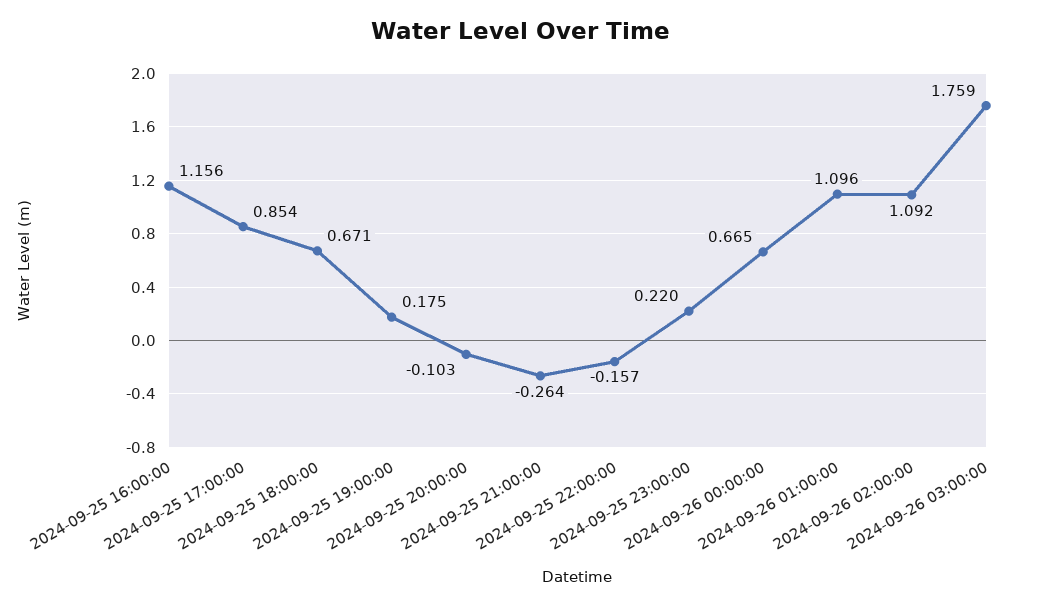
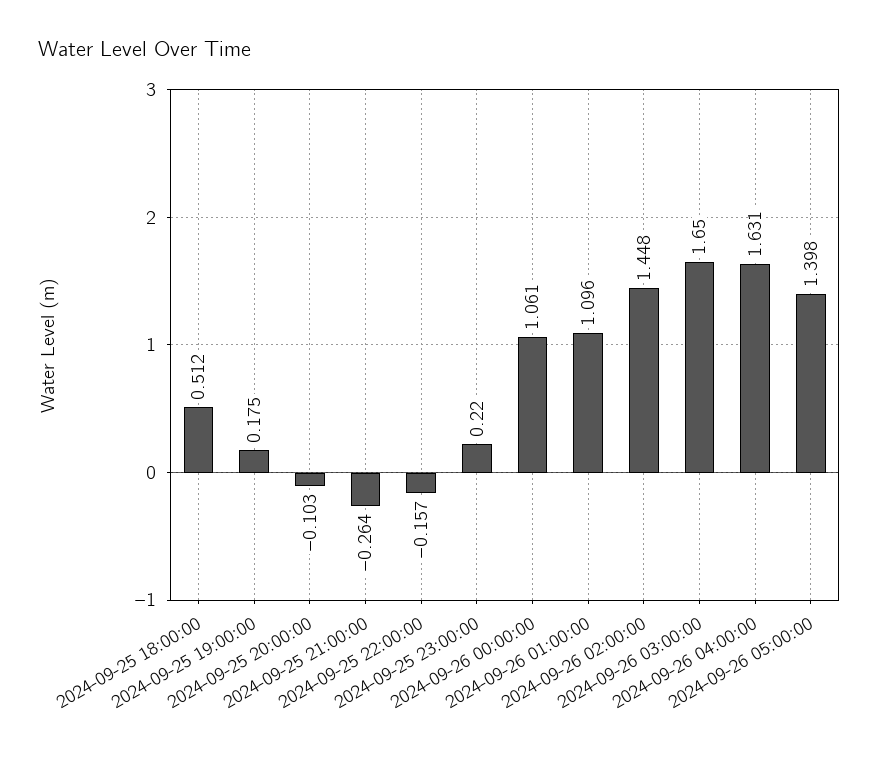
2024-09-25 16:00:00: 1.156 -> none
2024-09-25 17:00:00: 0.854 -> none
2024-09-25 18:00:00: 0.671 -> 0.512
2024-09-26 00:00:00: 0.665 -> 1.061
2024-09-26 02:00:00: 1.092 -> 1.448
2024-09-26 03:00:00: 1.759 -> 1.65
2024-09-26 04:00:00: none -> 1.631
2024-09-26 05:00:00: none -> 1.398

